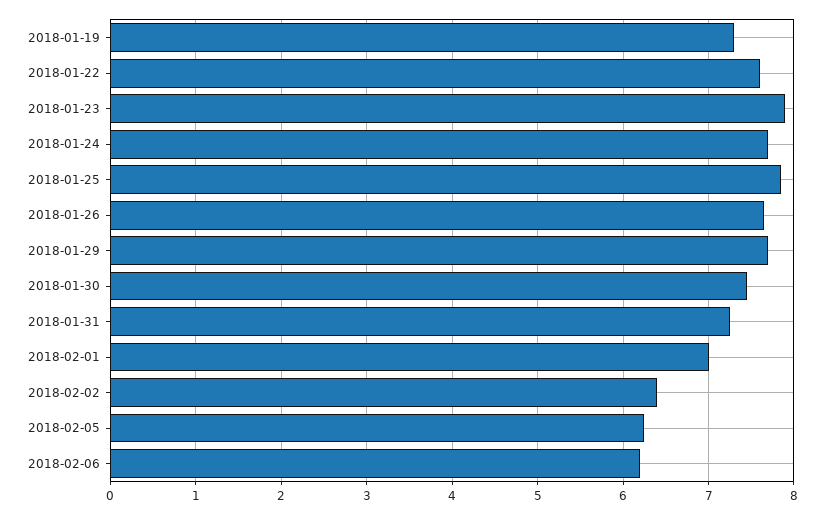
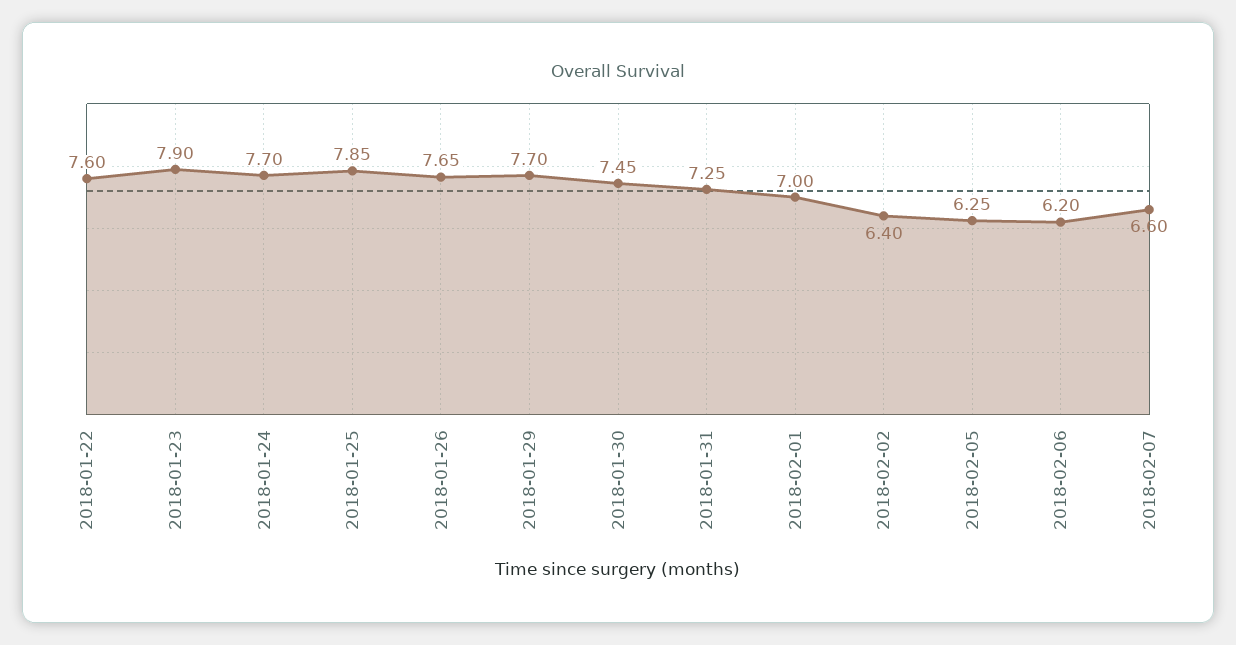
2018-01-19: 7.3 -> none
2018-02-07: none -> 6.6

